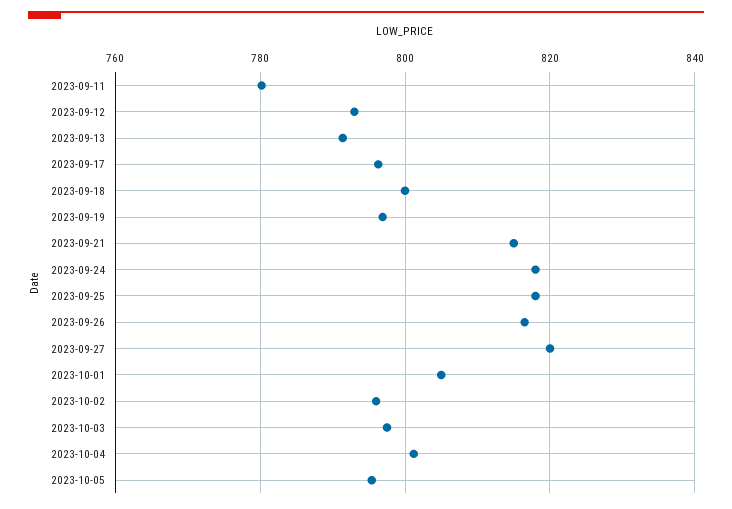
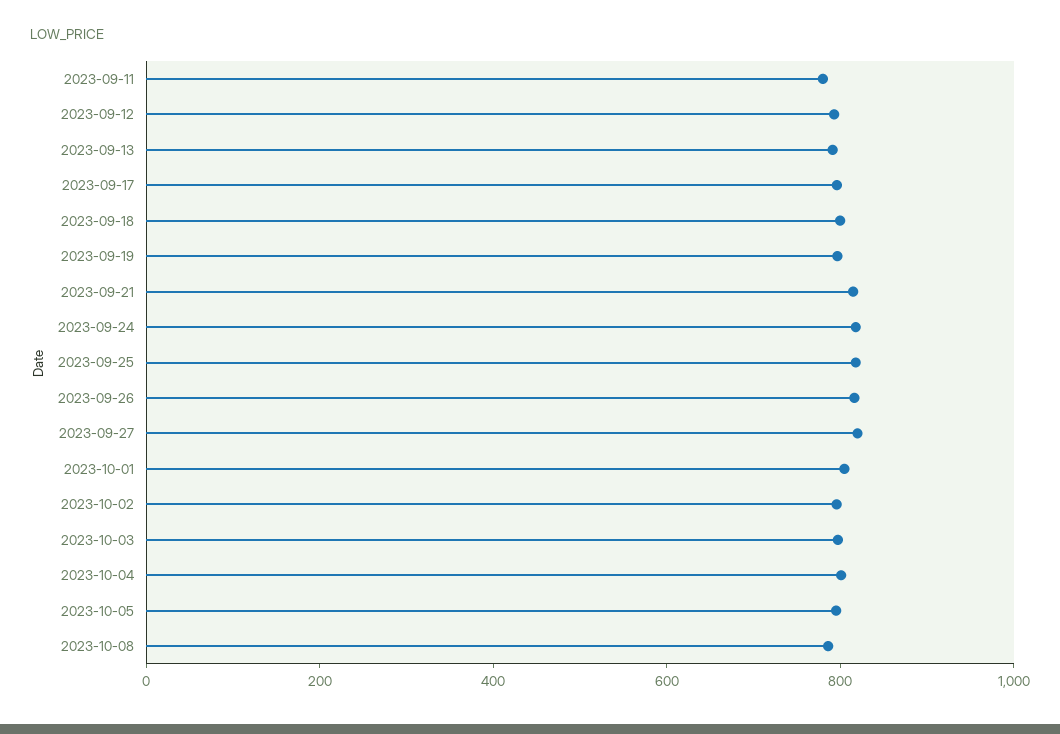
2023-10-08: none -> 800

